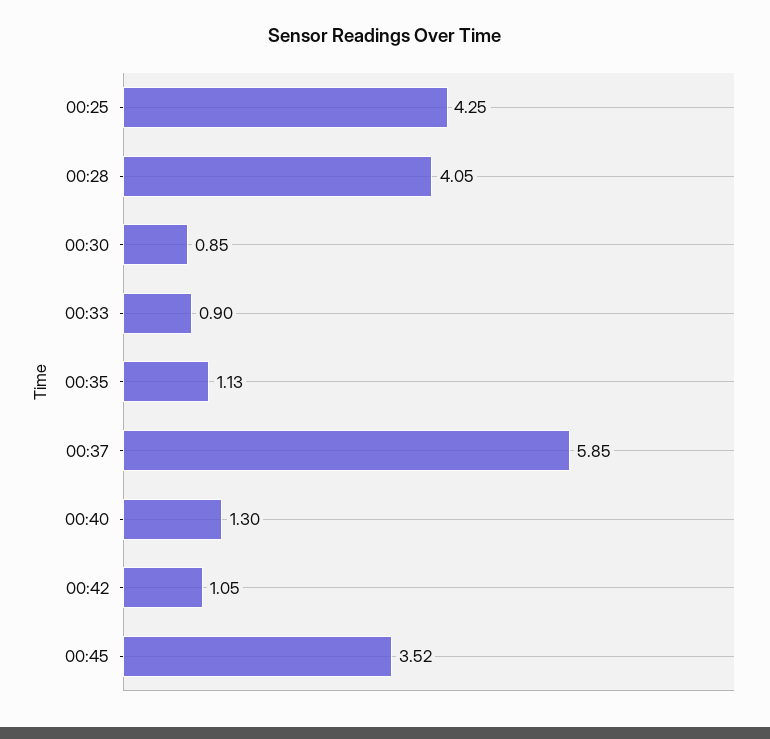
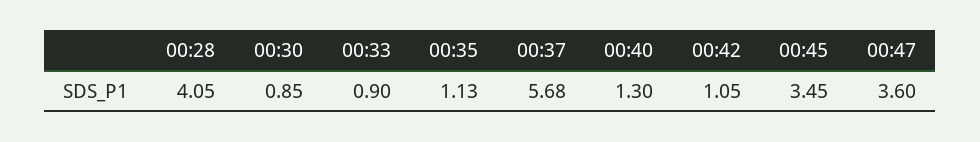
00:25: 4.25 -> none
00:37: 5.85 -> 5.68
00:45: 3.52 -> 3.45
00:47: none -> 3.6

